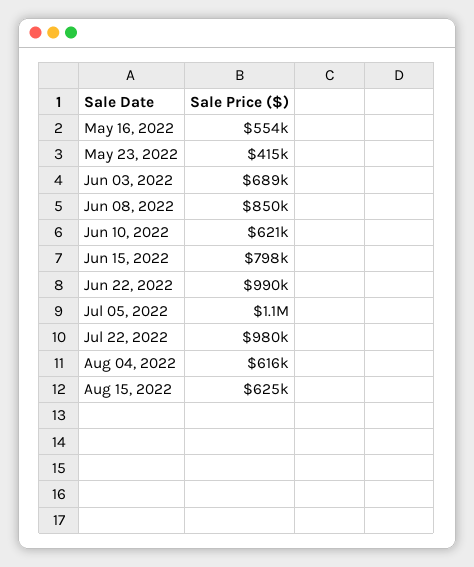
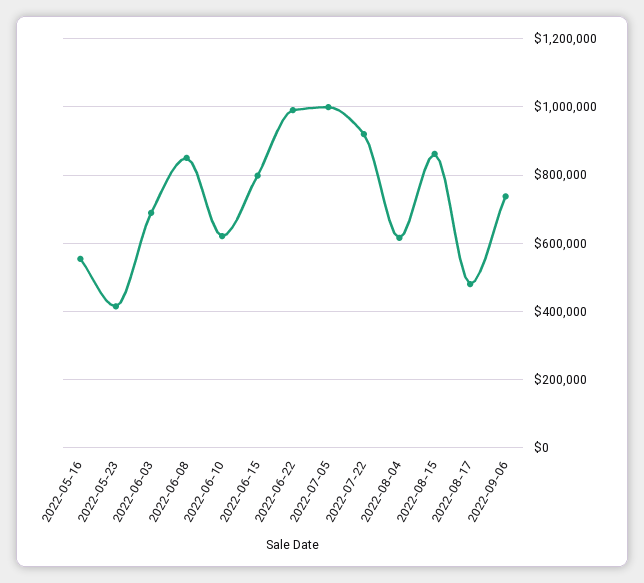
Jul 05, 2022: 1100000 -> 1000000
Jul 22, 2022: 980000 -> 920000
Aug 15, 2022: 625000 -> 860000
2022-08-17: none -> 480000
2022-09-06: none -> 740000

